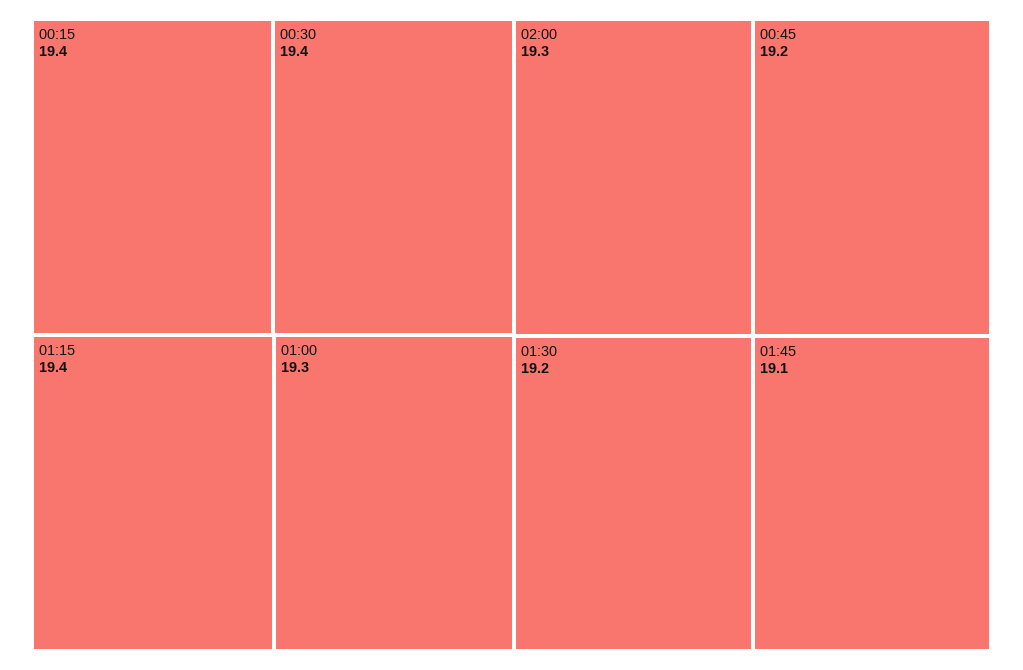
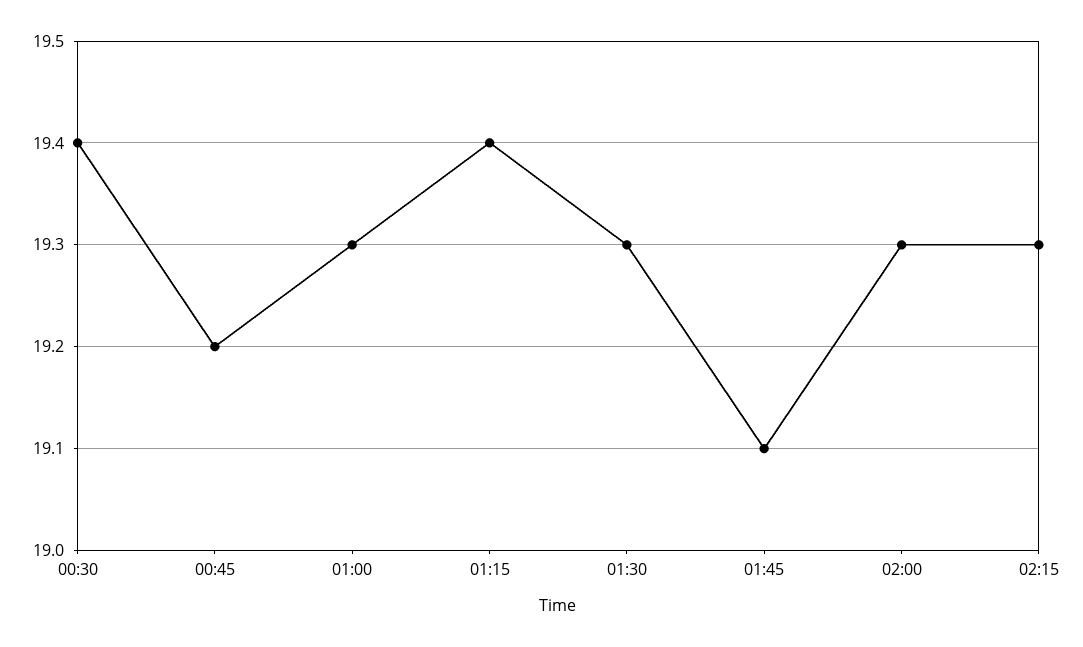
00:15: 19.4 -> none
01:30: 19.2 -> 19.3
02:15: none -> 19.3

